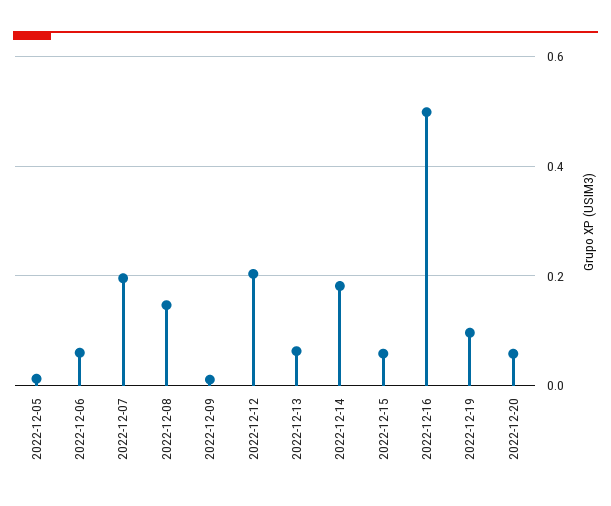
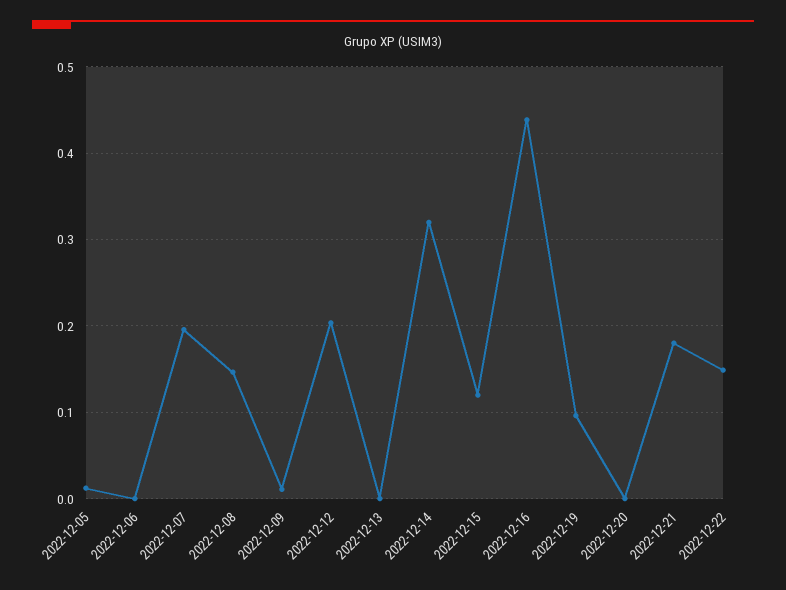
2022-12-06: 0.06 -> 0
2022-12-13: 0.06 -> 0
2022-12-14: 0.18 -> 0.32
2022-12-15: 0.06 -> 0.12
2022-12-16: 0.5 -> 0.44
2022-12-20: 0.06 -> 0
2022-12-21: none -> 0.18
2022-12-22: none -> 0.15

